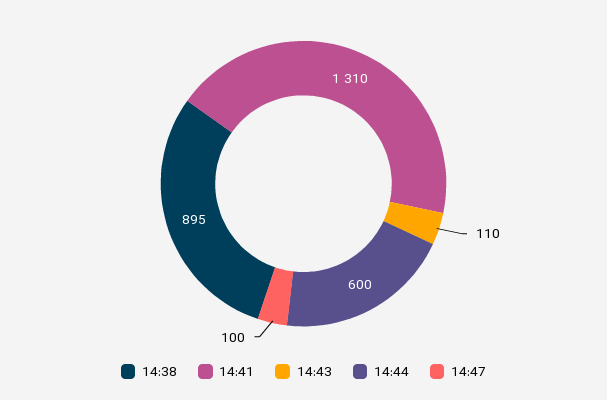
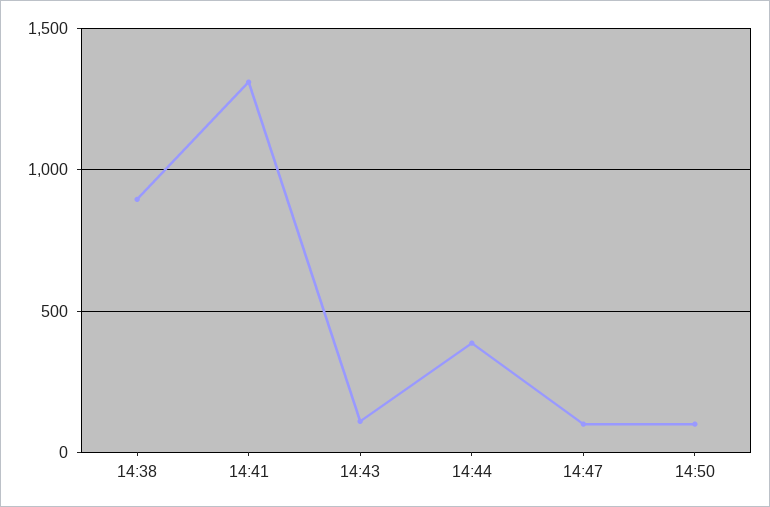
14:44: 600 -> 400
14:50: none -> 100

